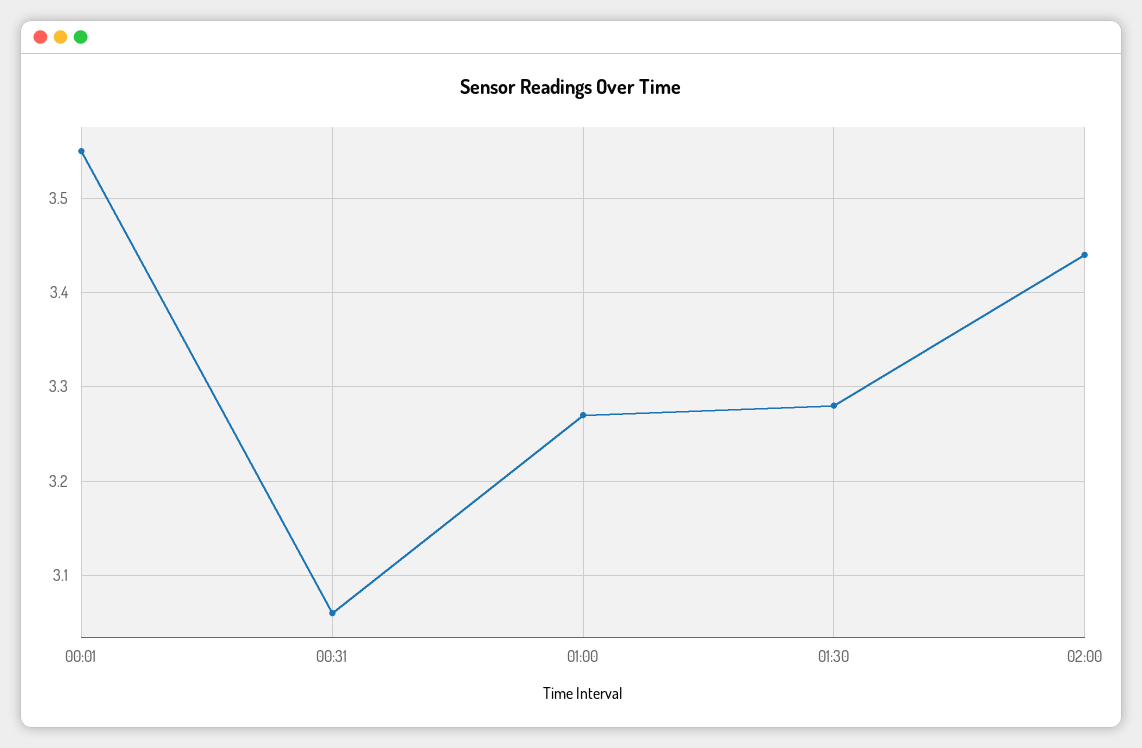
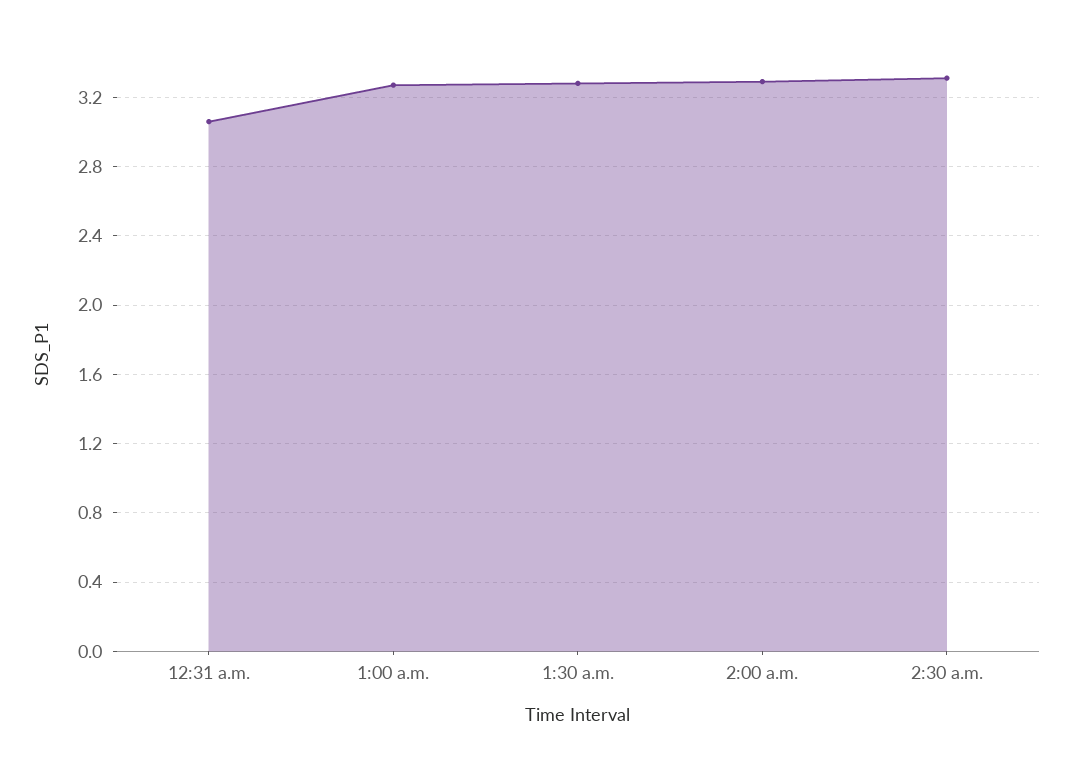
00:01: 3.55 -> none
02:00: 3.44 -> 3.3
2:30 a.m.: none -> 3.3

